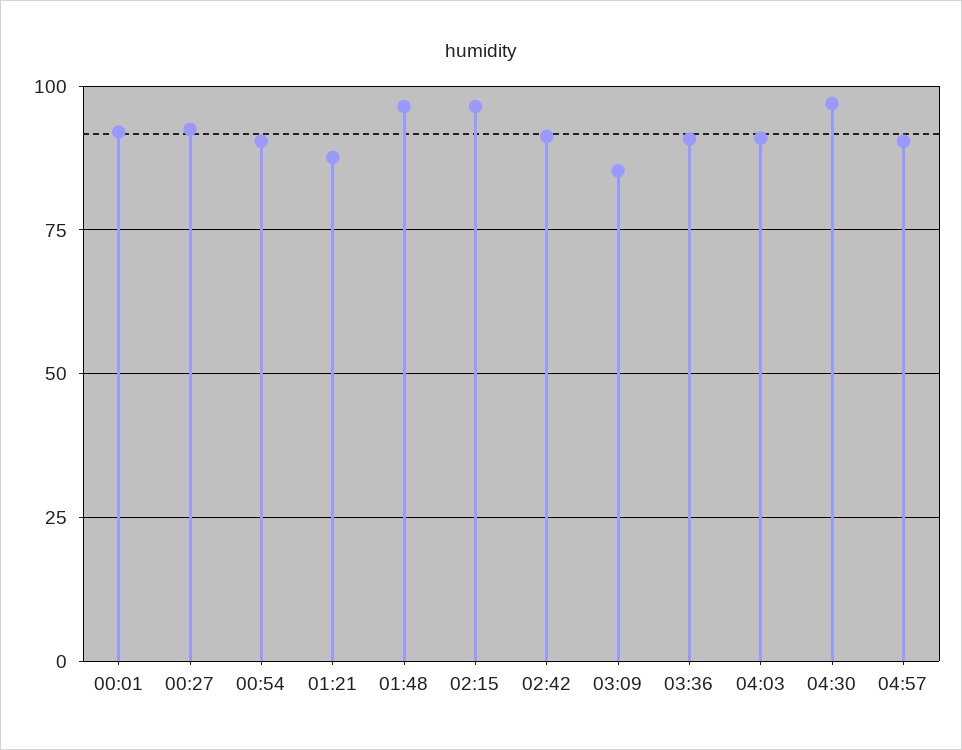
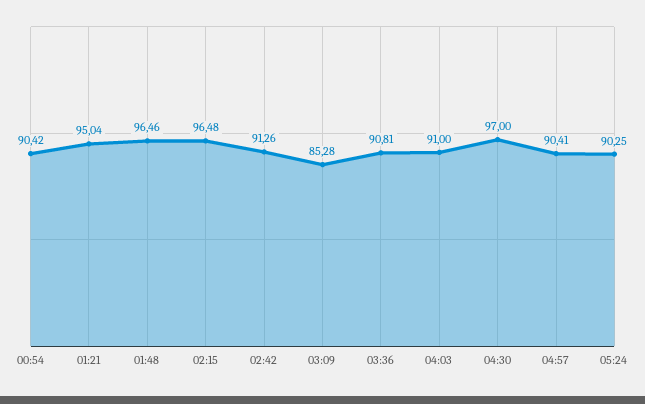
00:01: 92.5 -> none
00:27: 92.5 -> none
01:21: 87.5 -> 95.04
05:24: none -> 90.25

